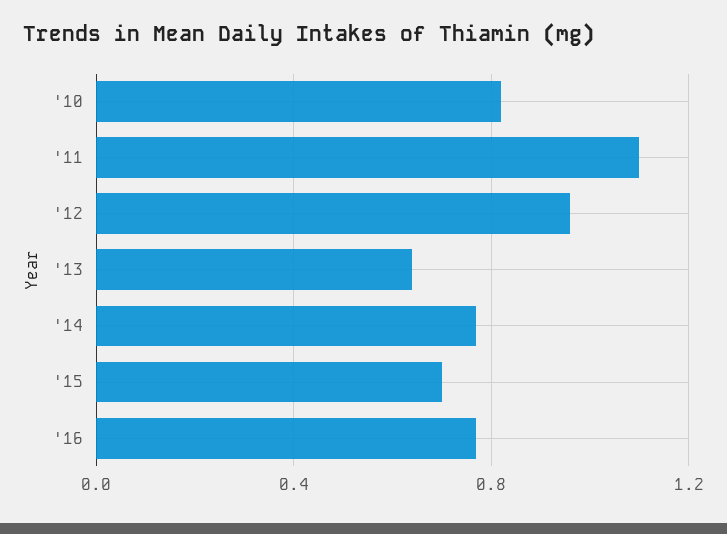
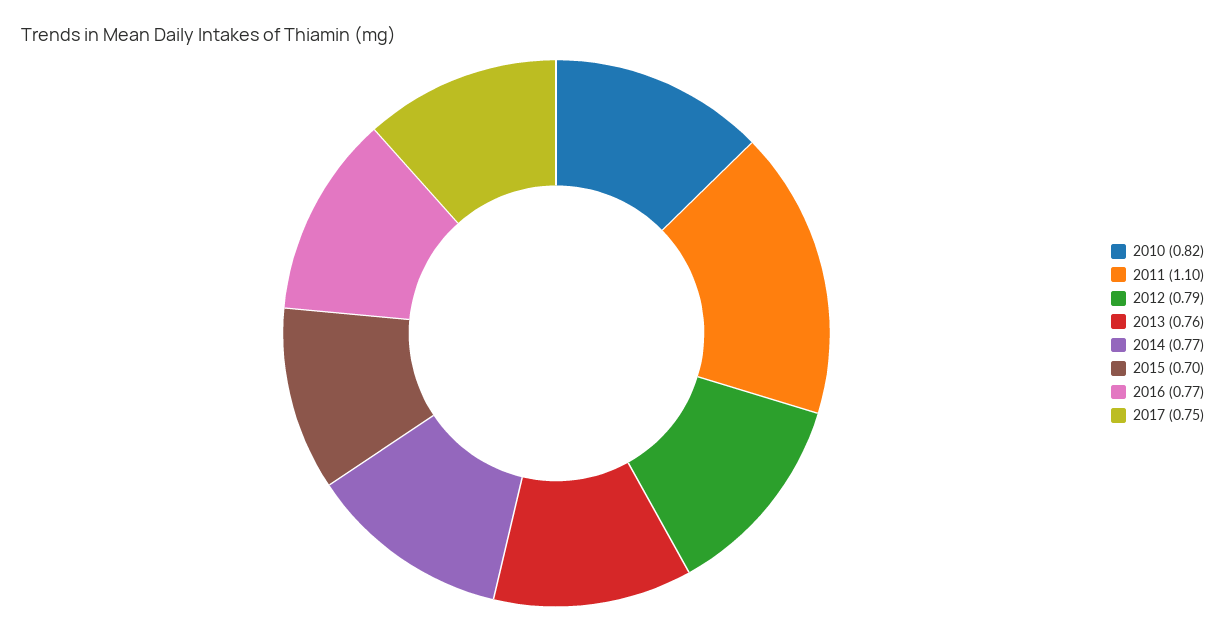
'12: 0.95 -> 0.79
'13: 0.65 -> 0.76
2017: none -> 0.75

